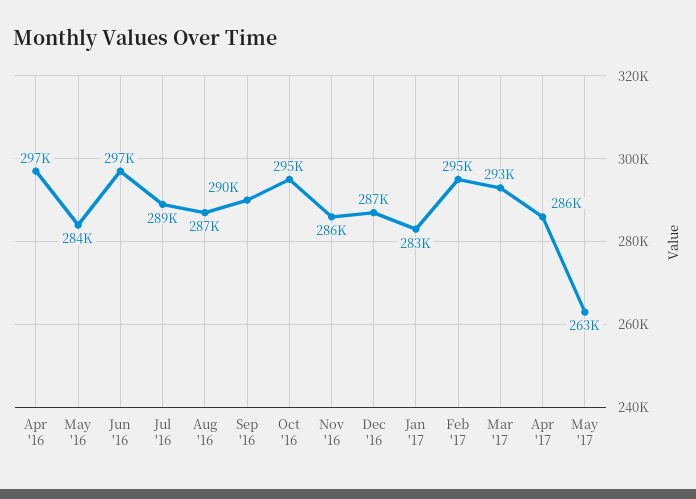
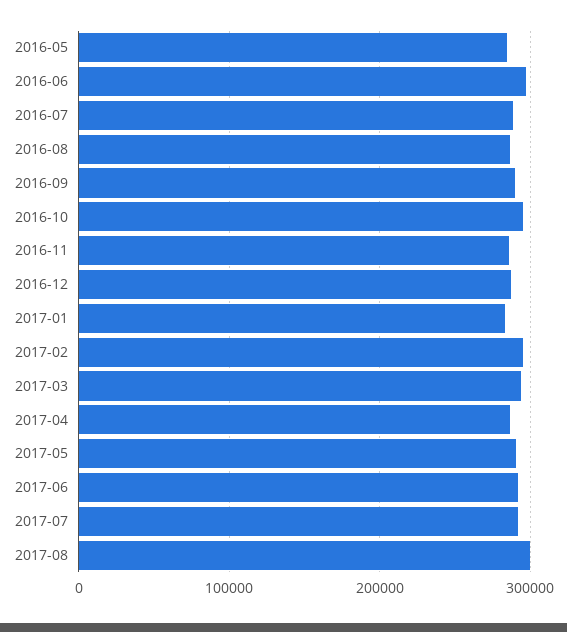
Apr '16: 297000 -> none
May '17: 263000 -> 290000
2017-06: none -> 290000
2017-07: none -> 290000
2017-08: none -> 300000

